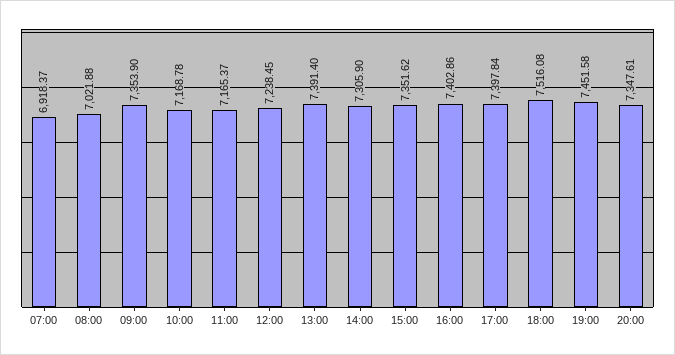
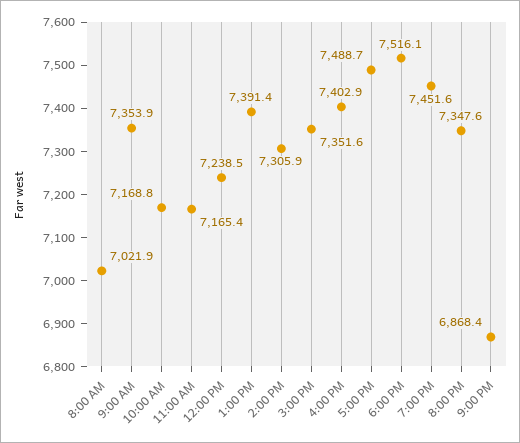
07:00: 6918.37 -> none
17:00: 7397.84 -> 7488.7
9:00 PM: none -> 6868.4

